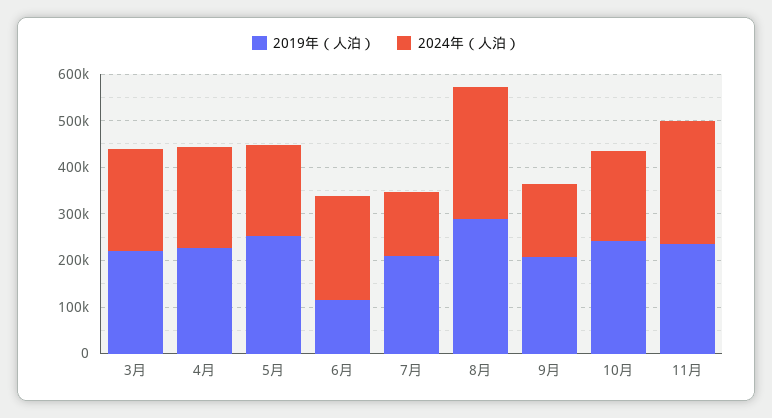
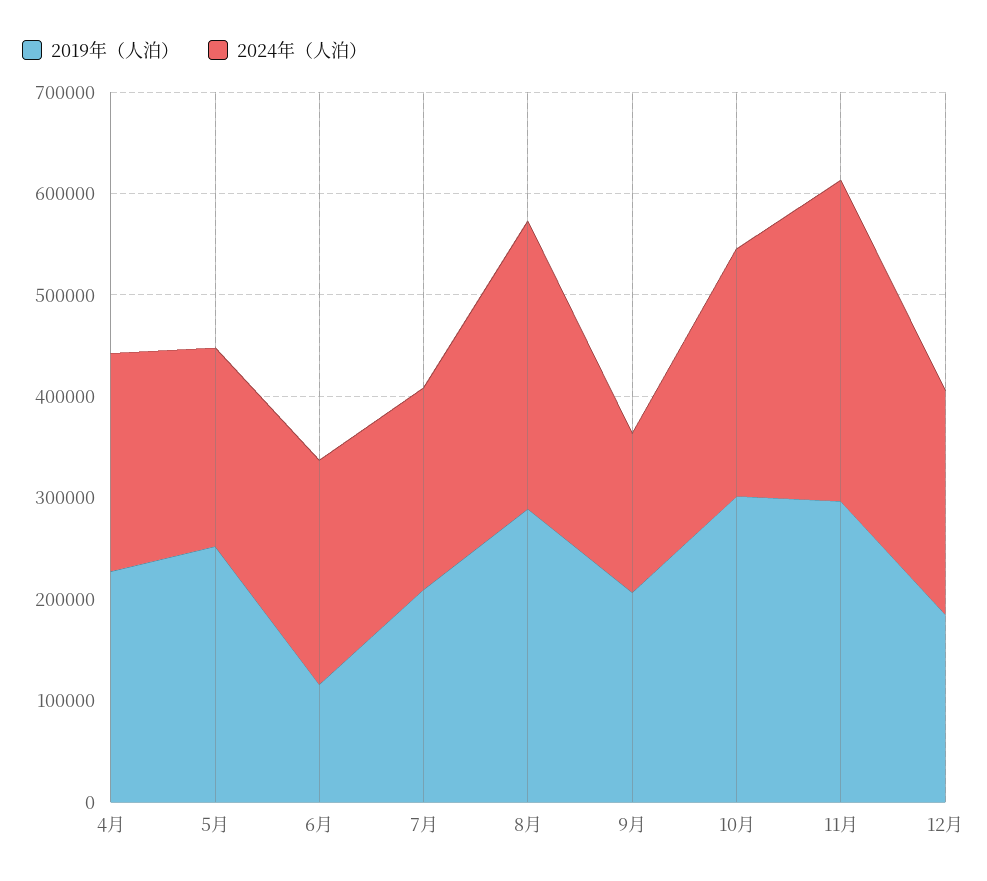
2019年（人泊）, 3月: 220000 -> none
2024年（人泊）, 3月: 220000 -> none
2024年（人泊）, 7月: 140000 -> 200000
2019年（人泊）, 10月: 240000 -> 300000
2024年（人泊）, 10月: 200000 -> 240000
2019年（人泊）, 11月: 240000 -> 300000
2024年（人泊）, 11月: 260000 -> 320000
2019年（人泊）, 12月: none -> 180000
2024年（人泊）, 12月: none -> 220000

